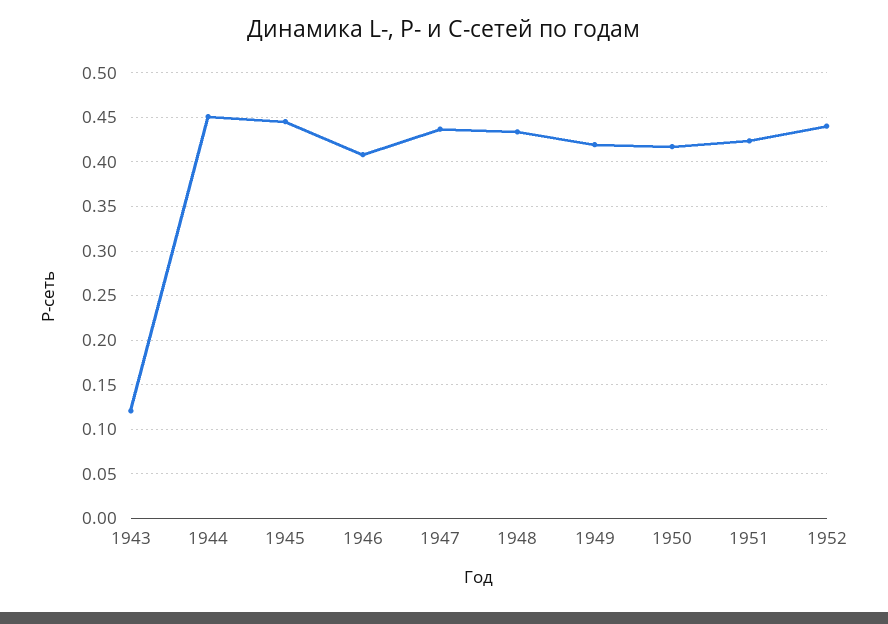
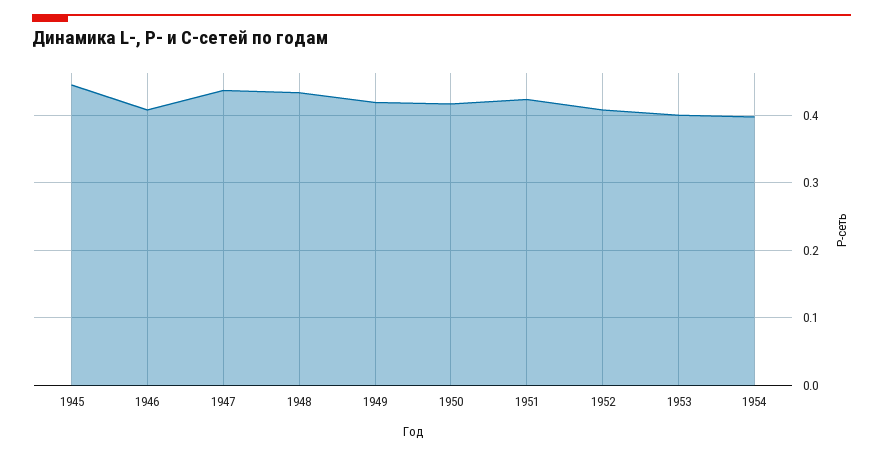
1943: 0.12 -> none
1944: 0.45 -> none
1952: 0.44 -> 0.41
1953: none -> 0.4
1954: none -> 0.4

